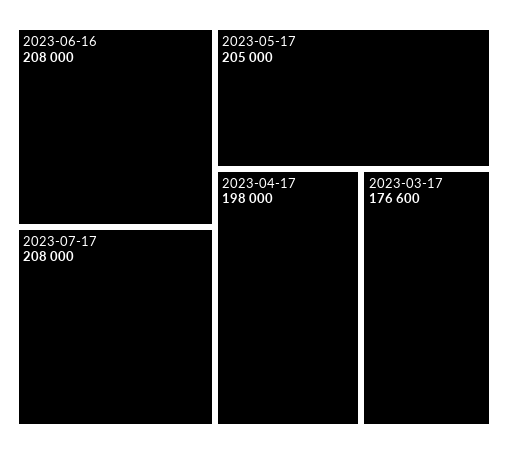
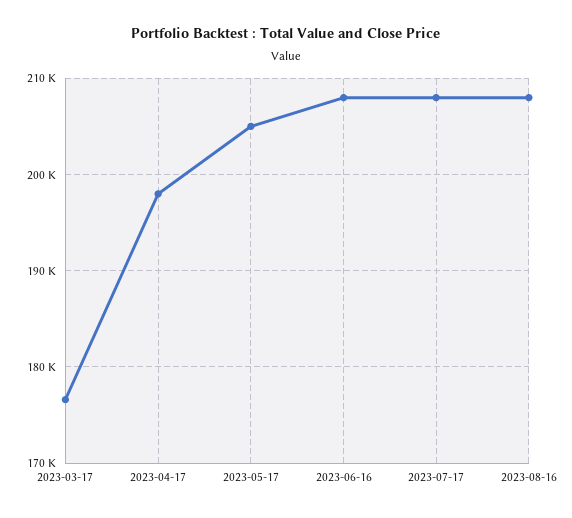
2023-08-16: none -> 208000

